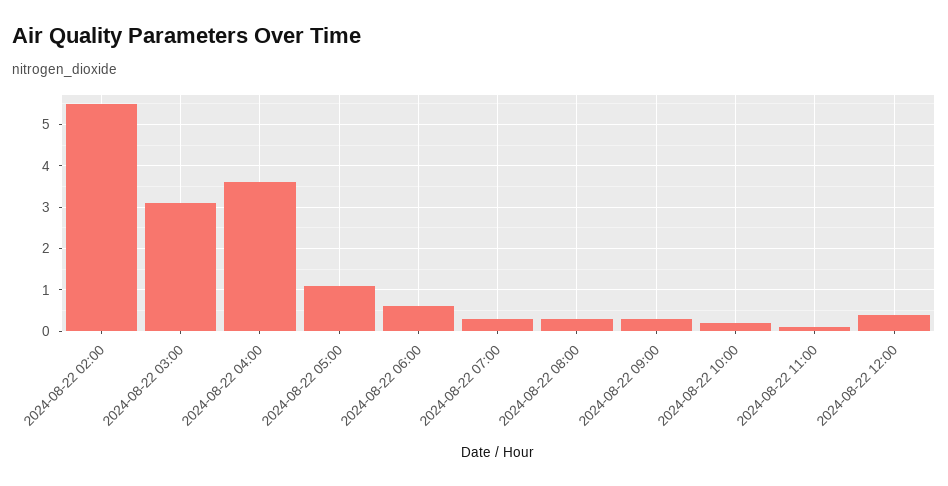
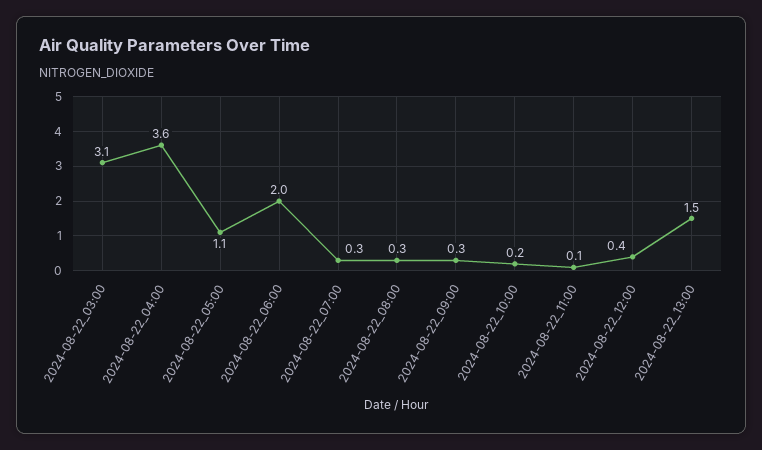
2024-08-22 02:00: 5.5 -> none
2024-08-22 06:00: 0.5 -> 2
2024-08-22_13:00: none -> 1.5

